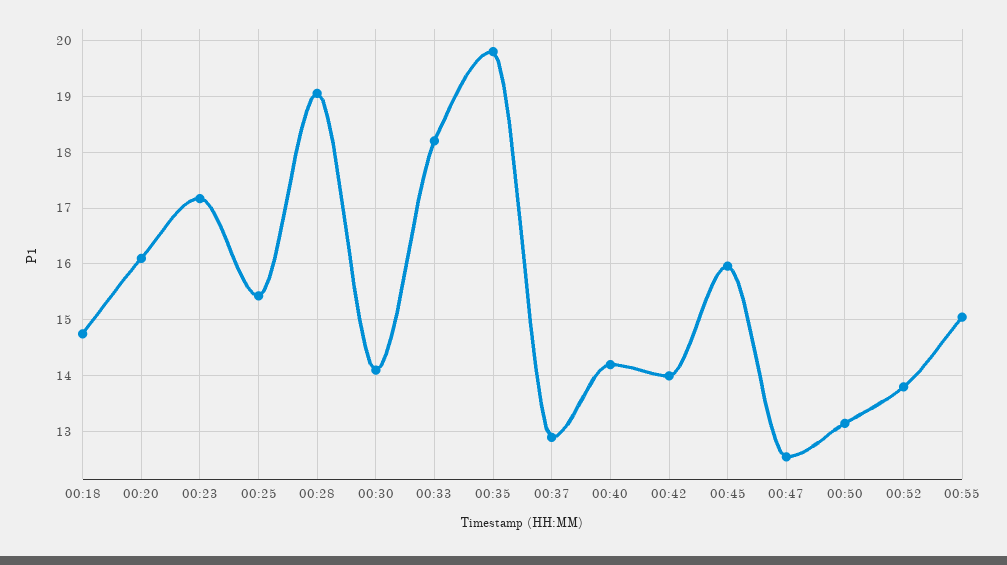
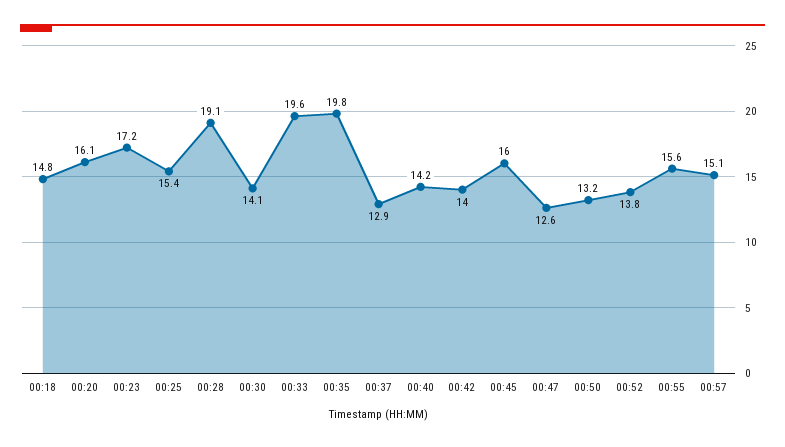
00:33: 18.2 -> 19.6
00:55: 15 -> 15.6
00:57: none -> 15.1

